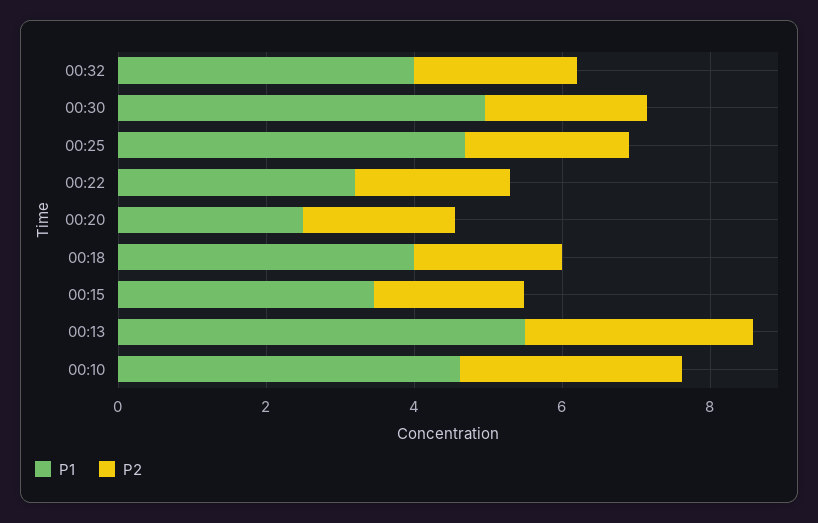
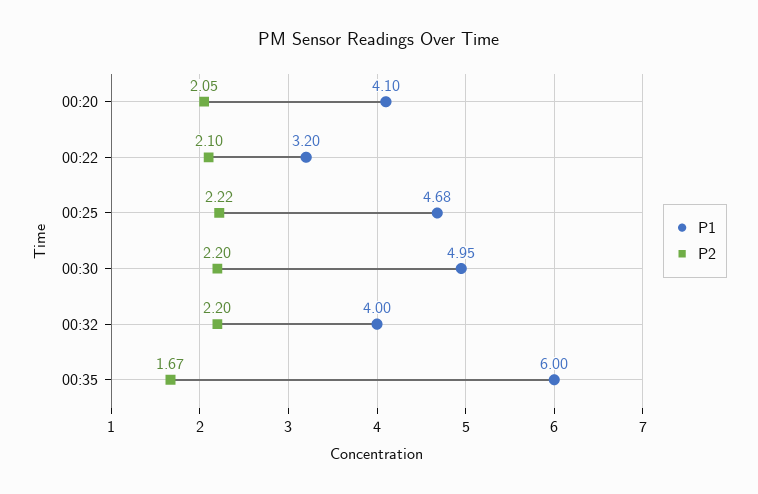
P1, 00:20: 2.5 -> 4.1
P1, 00:18: 4 -> none
P2, 00:18: 2 -> none
P1, 00:15: 3.5 -> none
P2, 00:15: 2 -> none
P1, 00:13: 5.5 -> none
P2, 00:13: 3 -> none
P1, 00:10: 4.5 -> none
P2, 00:10: 3 -> none
P1, 00:35: none -> 6
P2, 00:35: none -> 1.67

